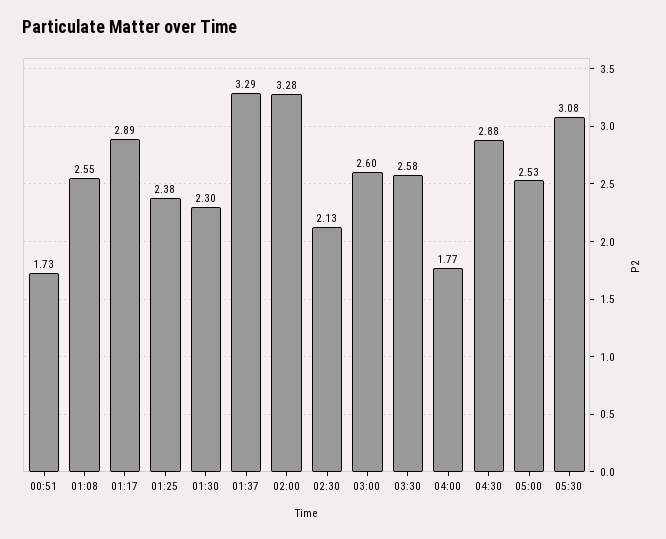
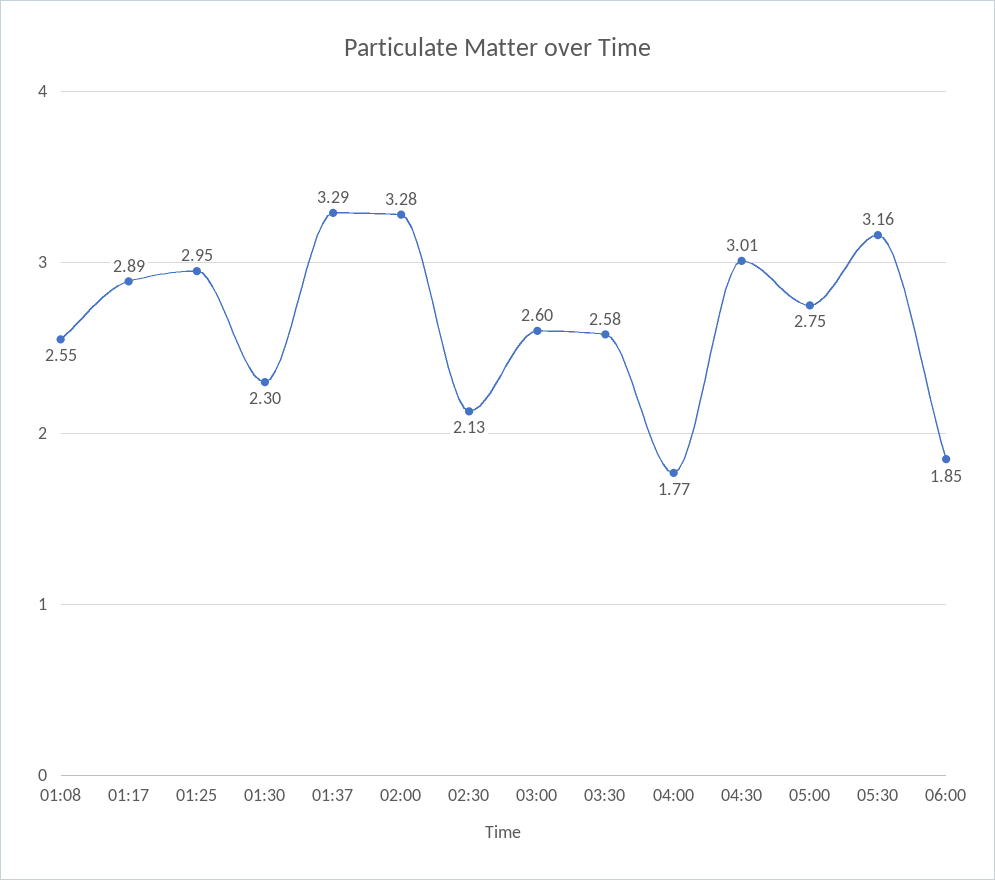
00:51: 1.73 -> none
01:25: 2.38 -> 2.95
04:30: 2.88 -> 3.01
05:00: 2.53 -> 2.75
05:30: 3.08 -> 3.16
06:00: none -> 1.85

